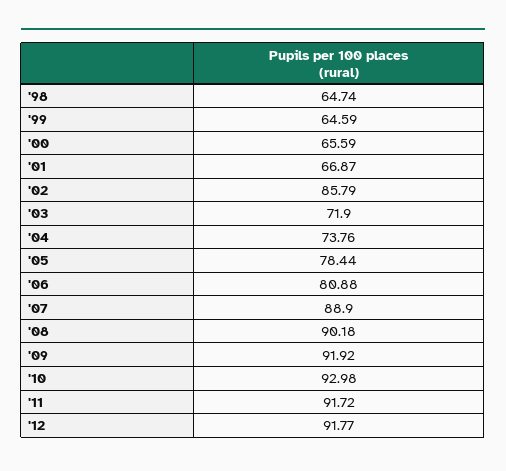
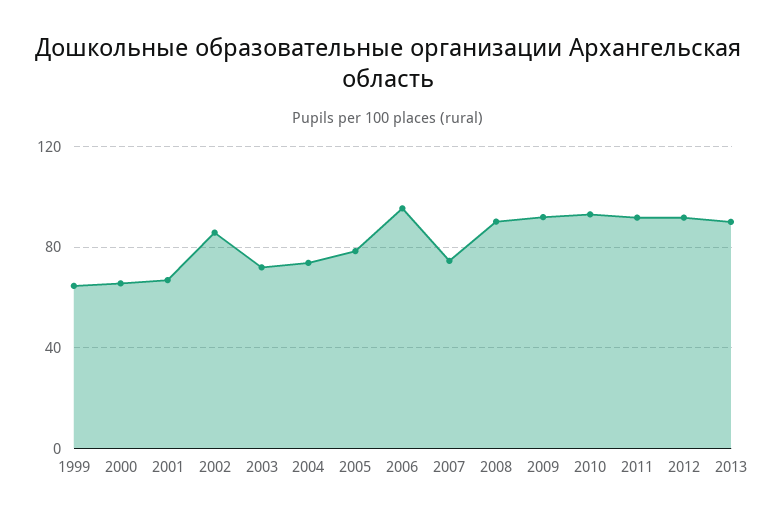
'98: 64.74 -> none
'06: 80.88 -> 95
'07: 88.9 -> 75
2013: none -> 90

